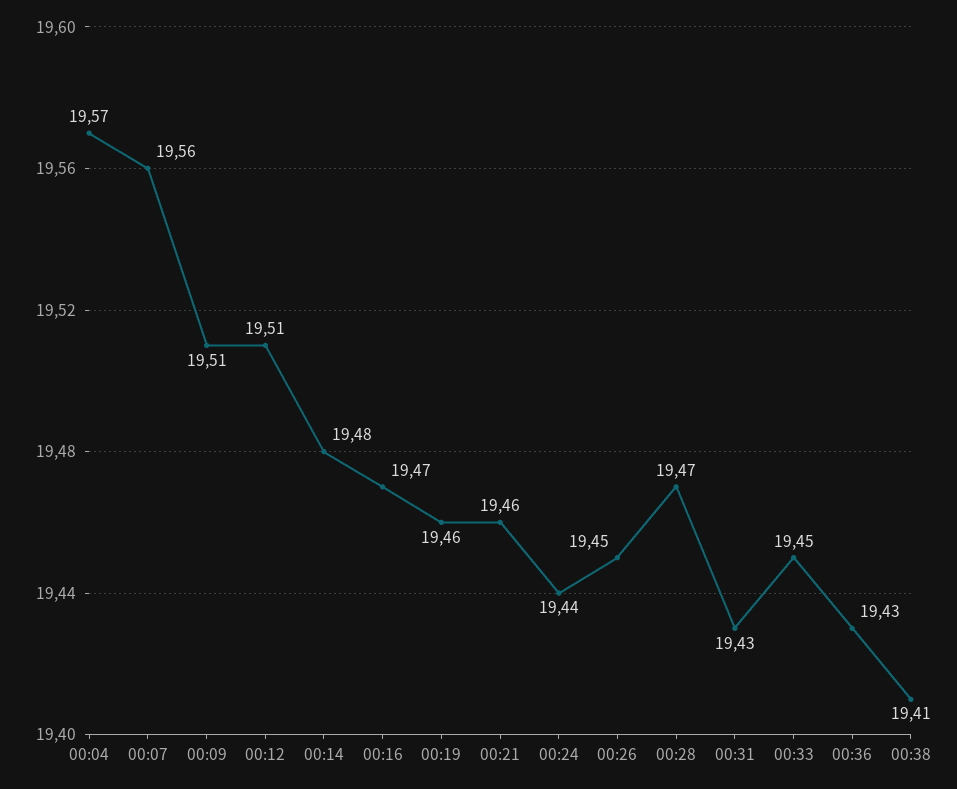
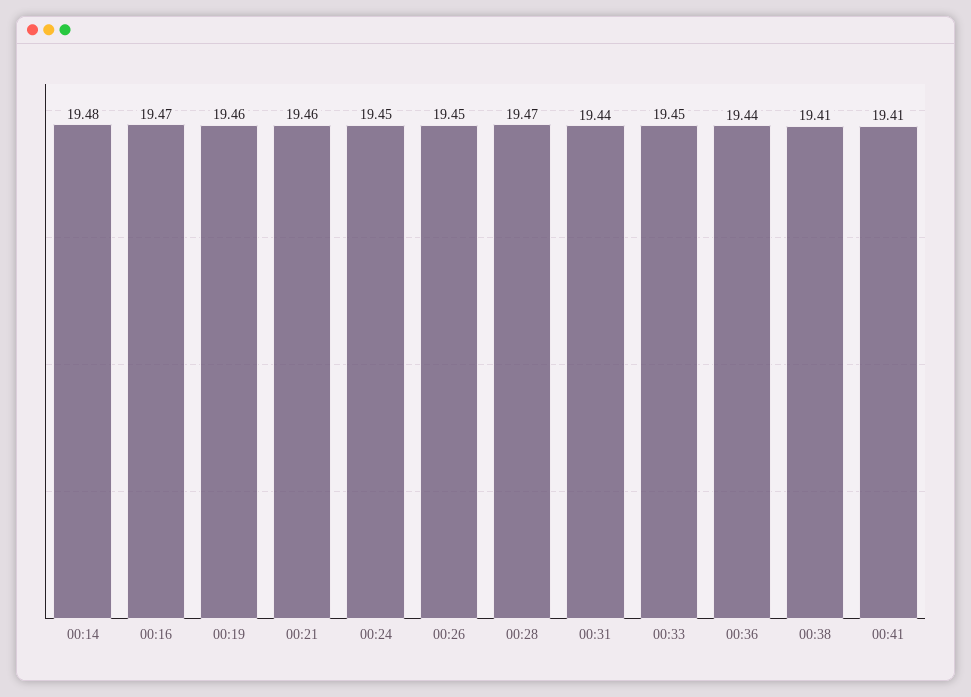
00:04: 19.57 -> none
00:07: 19.56 -> none
00:09: 19.51 -> none
00:12: 19.51 -> none
00:24: 19.44 -> 19.45
00:31: 19.43 -> 19.44
00:36: 19.43 -> 19.44
00:41: none -> 19.41

